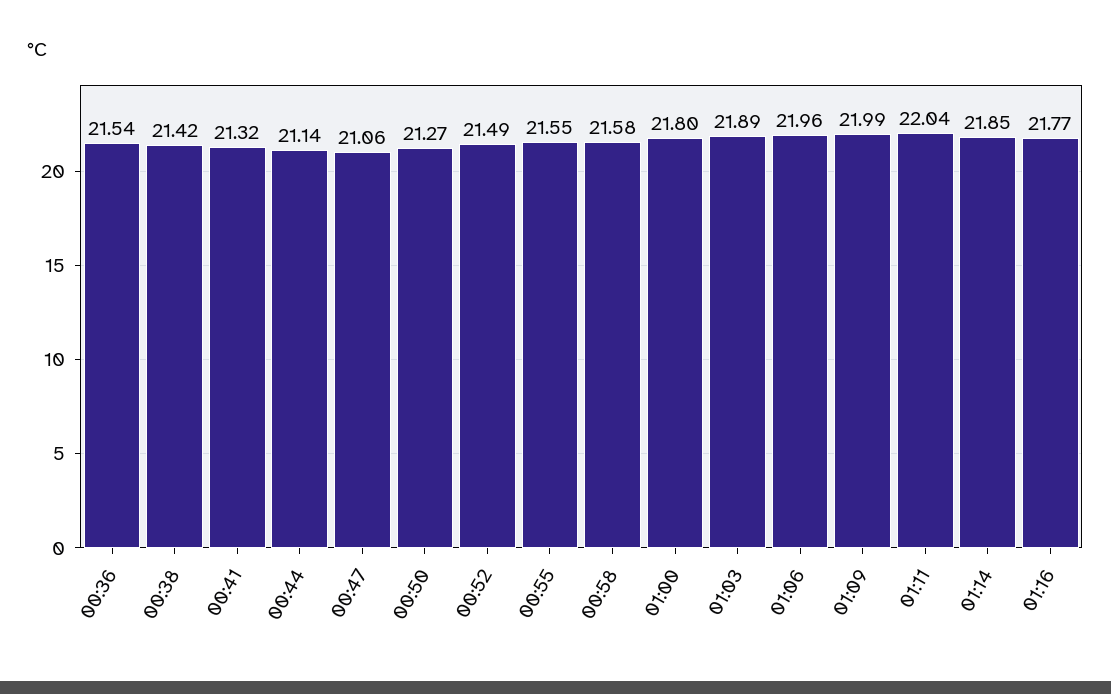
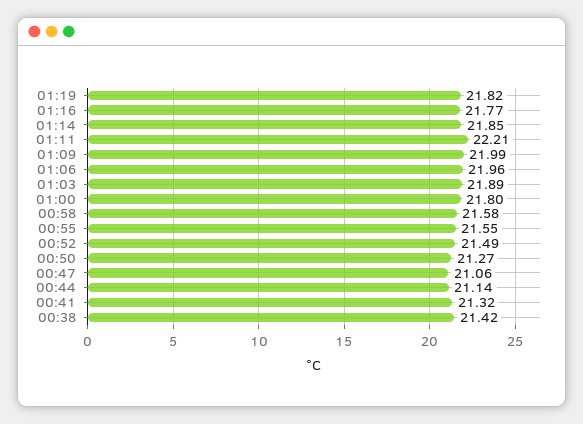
00:36: 21.54 -> none
01:11: 22.04 -> 22.21
01:19: none -> 21.82

